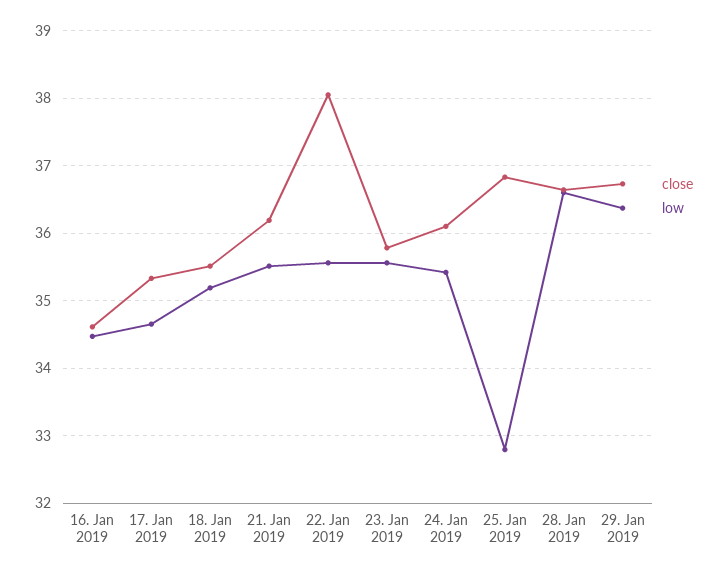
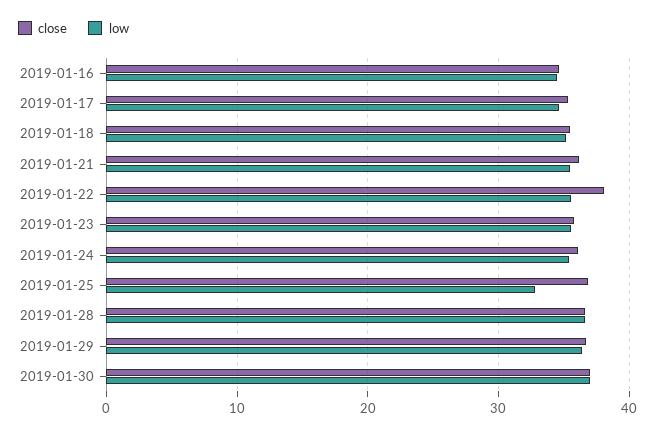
close, 2019-01-30: none -> 37
low, 2019-01-30: none -> 37

